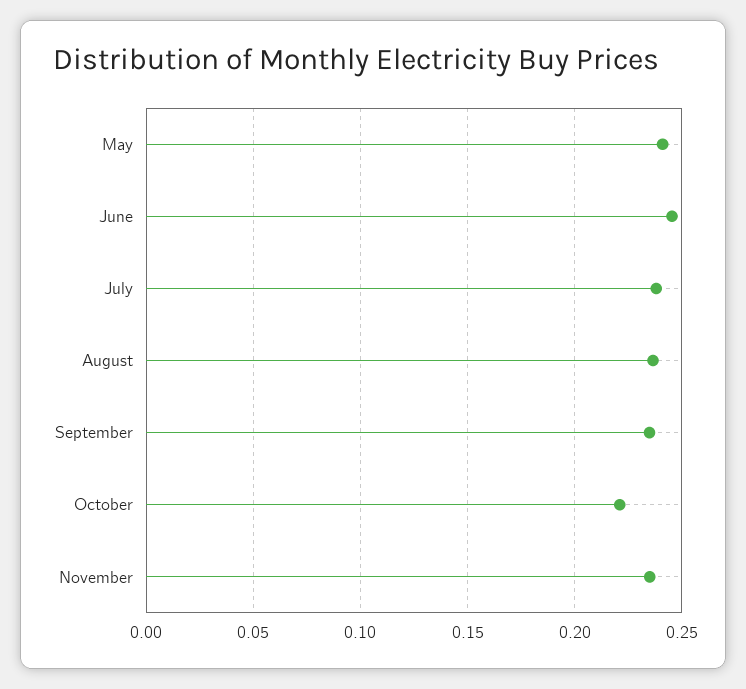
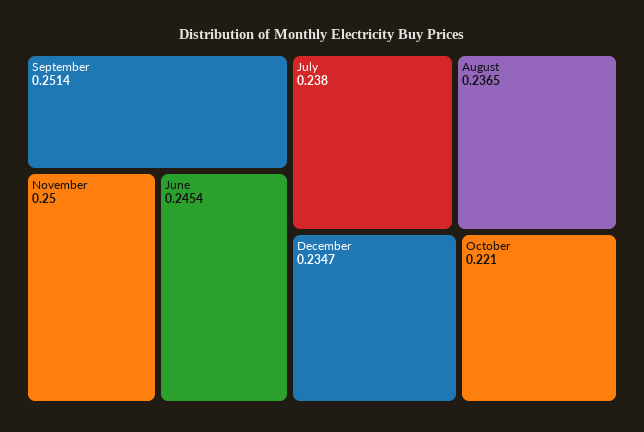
May: 0.24 -> none
September: 0.235 -> 0.2514
November: 0.235 -> 0.25
December: none -> 0.2347

